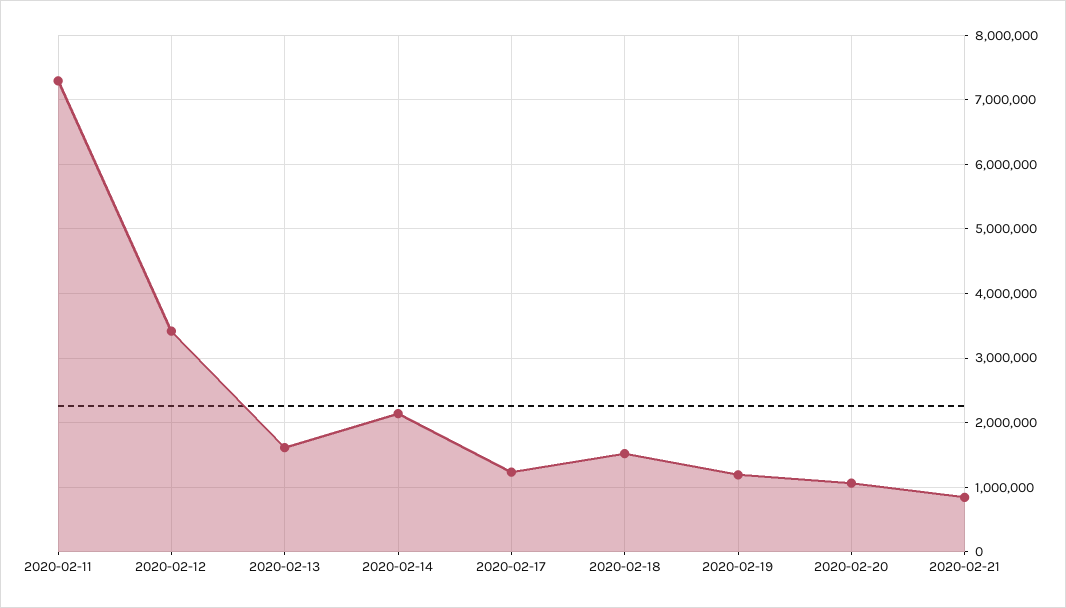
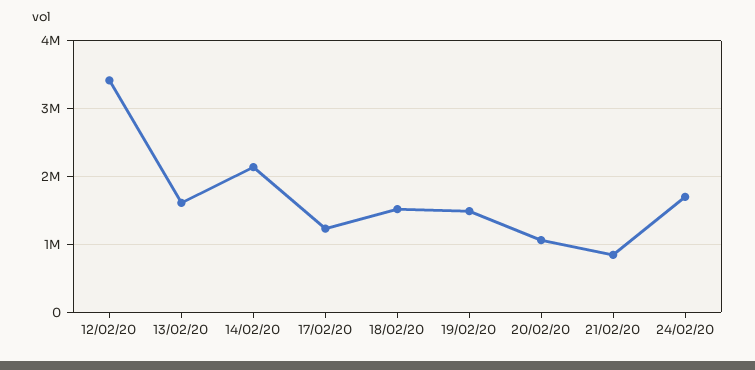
2020-02-11: 7300000 -> none
2020-02-19: 1200000 -> 1500000
24/02/20: none -> 1700000

